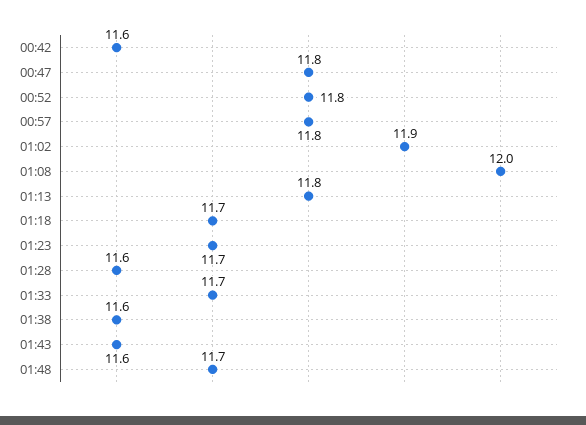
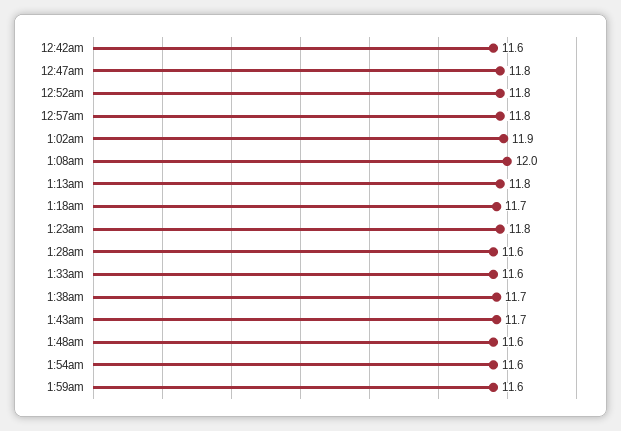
01:23: 11.7 -> 11.8
01:33: 11.7 -> 11.6
01:38: 11.6 -> 11.7
01:43: 11.6 -> 11.7
01:48: 11.7 -> 11.6
1:54am: none -> 11.6
1:59am: none -> 11.6

